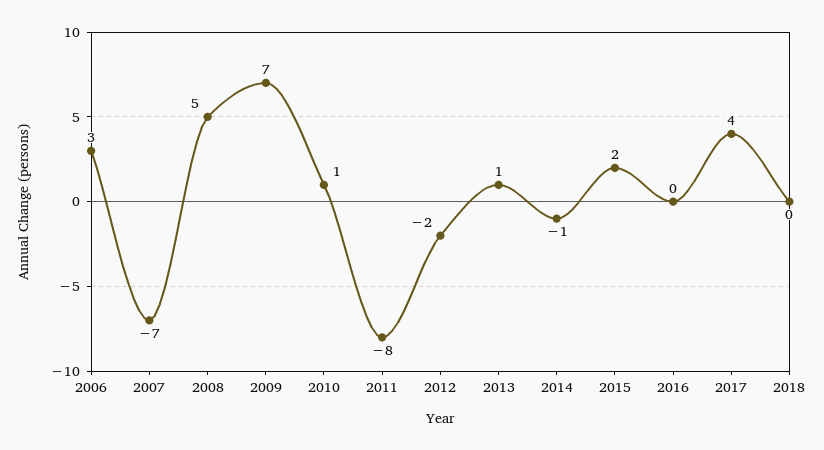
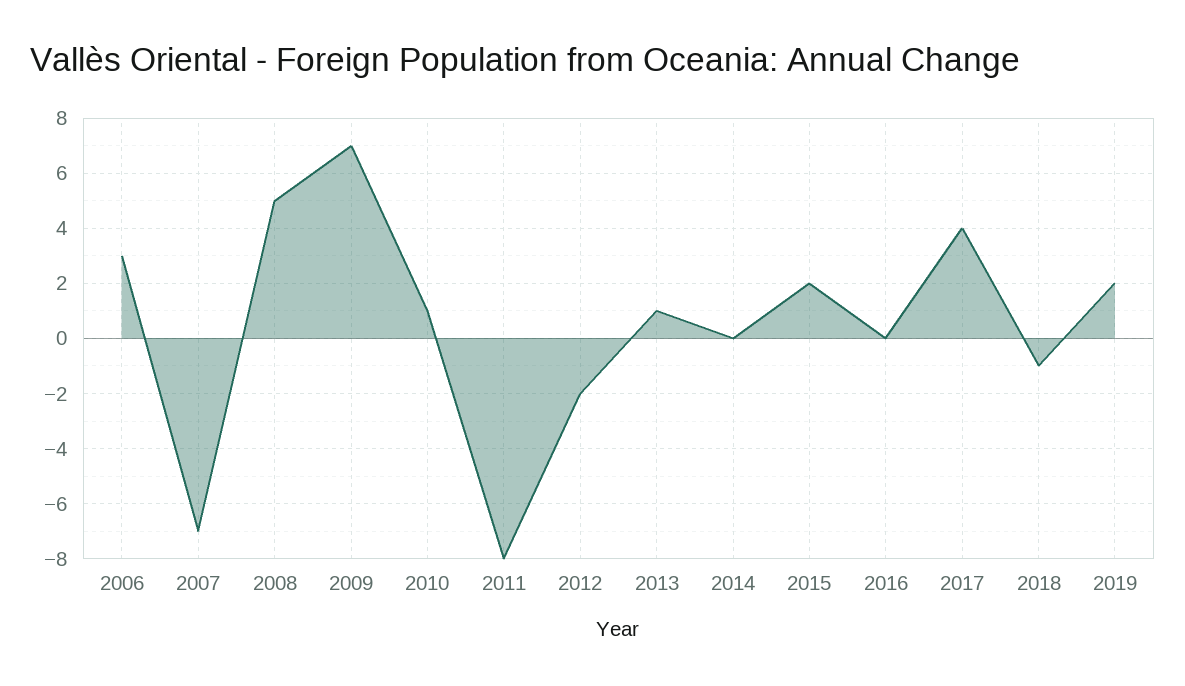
2014: -1 -> 0
2018: 0 -> -1
2019: none -> 2

